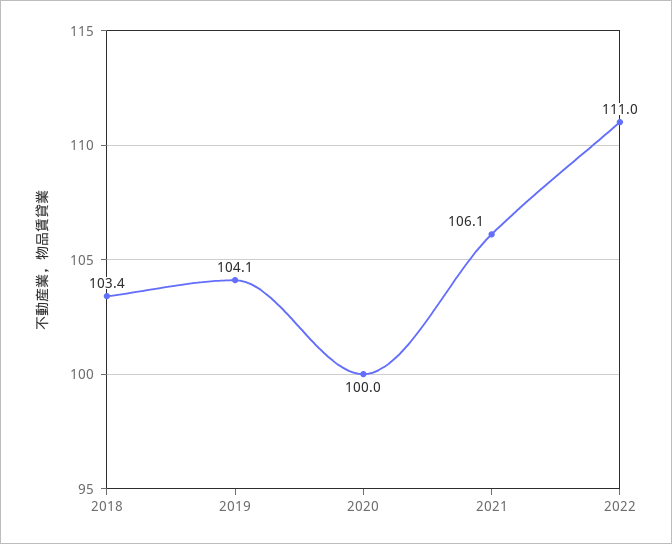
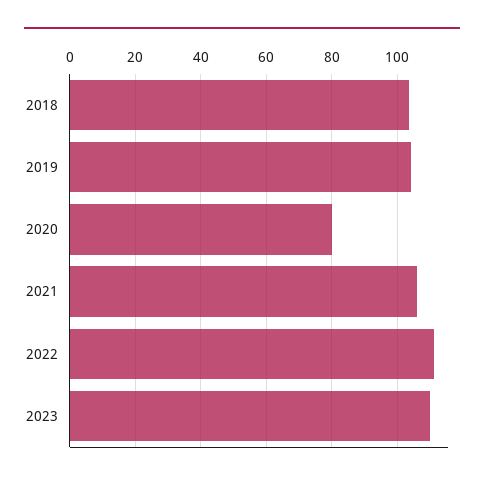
2020: 100 -> 80
2023: none -> 110

